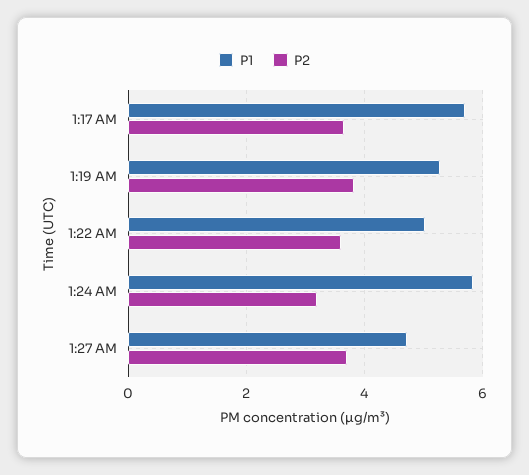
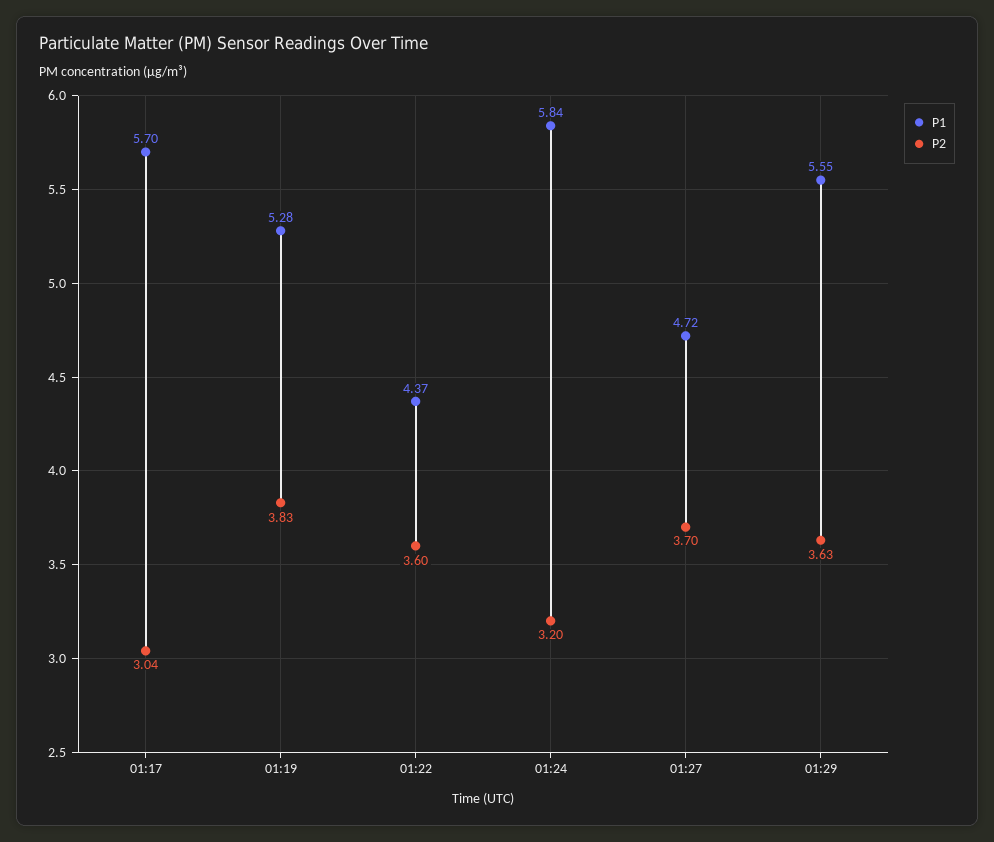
P2, 1:17 AM: 3.6 -> 3.04
P1, 1:22 AM: 5 -> 4.37
P1, 01:29: none -> 5.55
P2, 01:29: none -> 3.63

